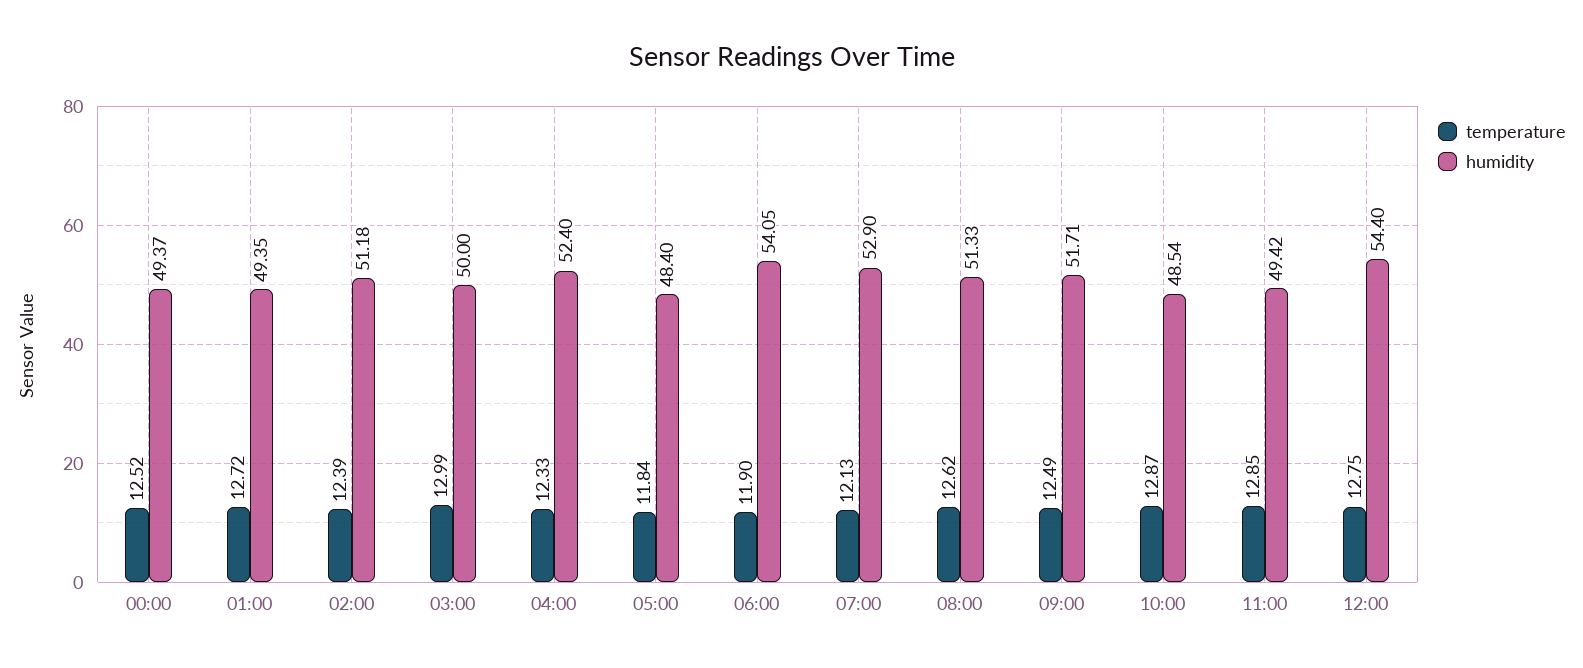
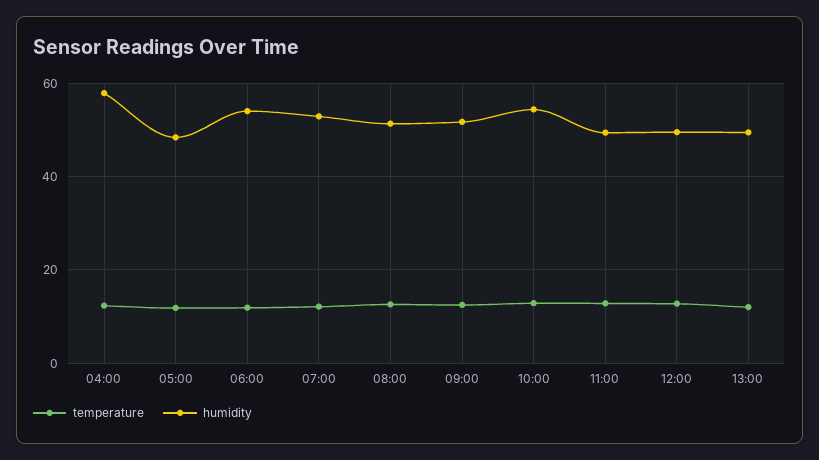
temperature, 00:00: 12.52 -> none
humidity, 00:00: 49.37 -> none
temperature, 01:00: 12.72 -> none
humidity, 01:00: 49.35 -> none
temperature, 02:00: 12.39 -> none
humidity, 02:00: 51.18 -> none
temperature, 03:00: 12.99 -> none
humidity, 03:00: 50 -> none
humidity, 04:00: 52.4 -> 58
humidity, 10:00: 48.54 -> 54
humidity, 12:00: 54.4 -> 50
temperature, 13:00: none -> 12
humidity, 13:00: none -> 50

